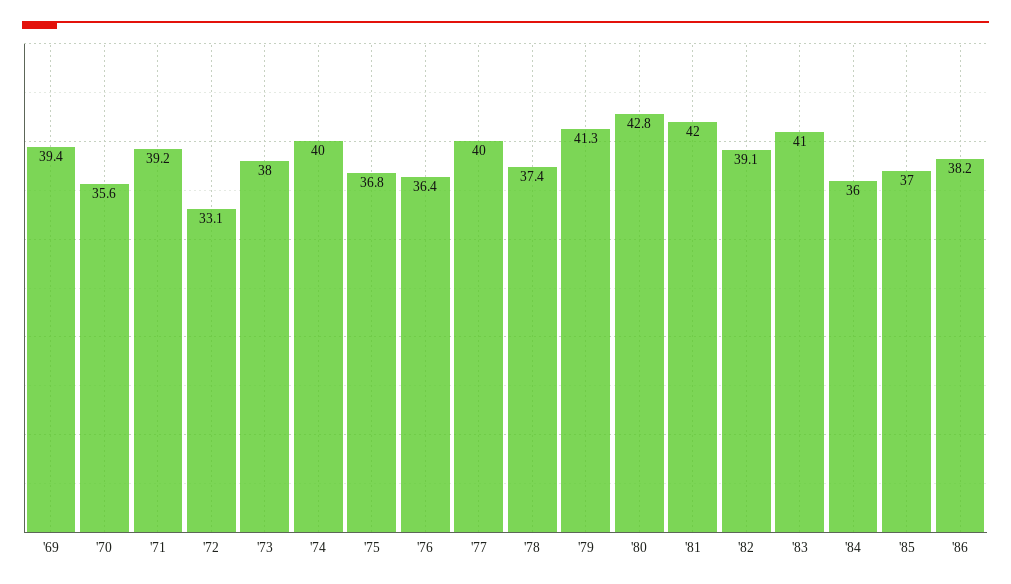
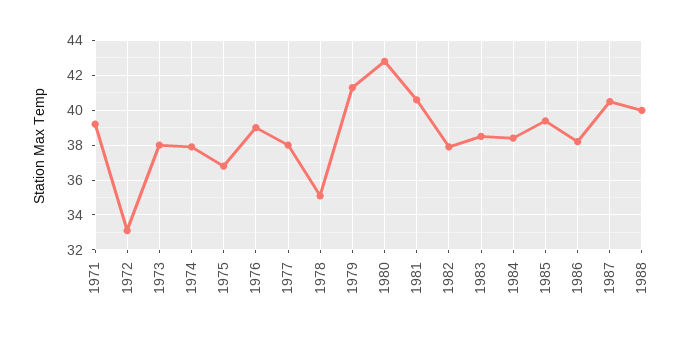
'69: 39.4 -> none
'70: 35.6 -> none
'74: 40 -> 38
'76: 36.4 -> 39
'77: 40 -> 38
'78: 37.4 -> 35
'81: 42 -> 40.5
'82: 39.1 -> 38
'83: 41 -> 38.5
'84: 36 -> 38.5
'85: 37 -> 39.5
1987: none -> 40.5
1988: none -> 40

